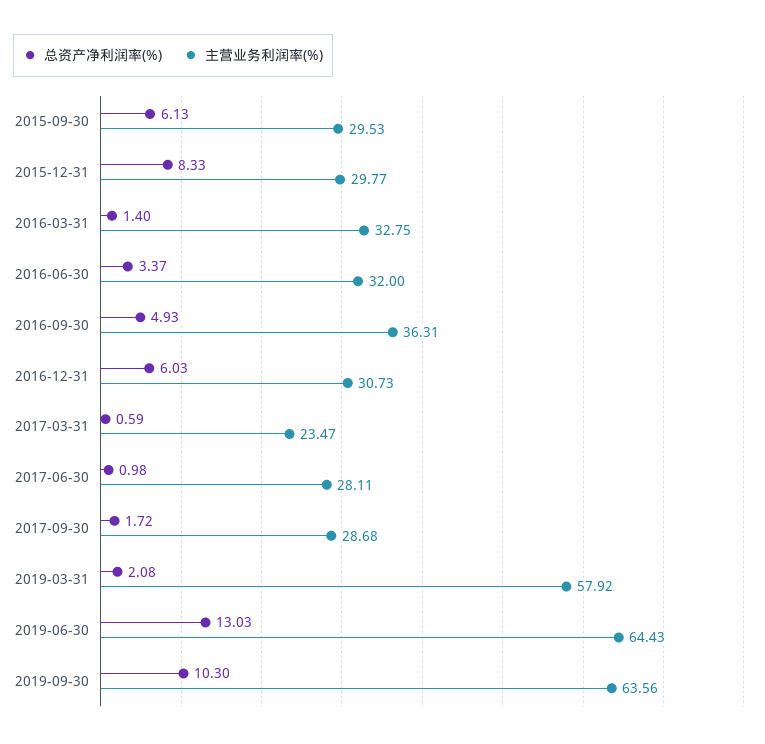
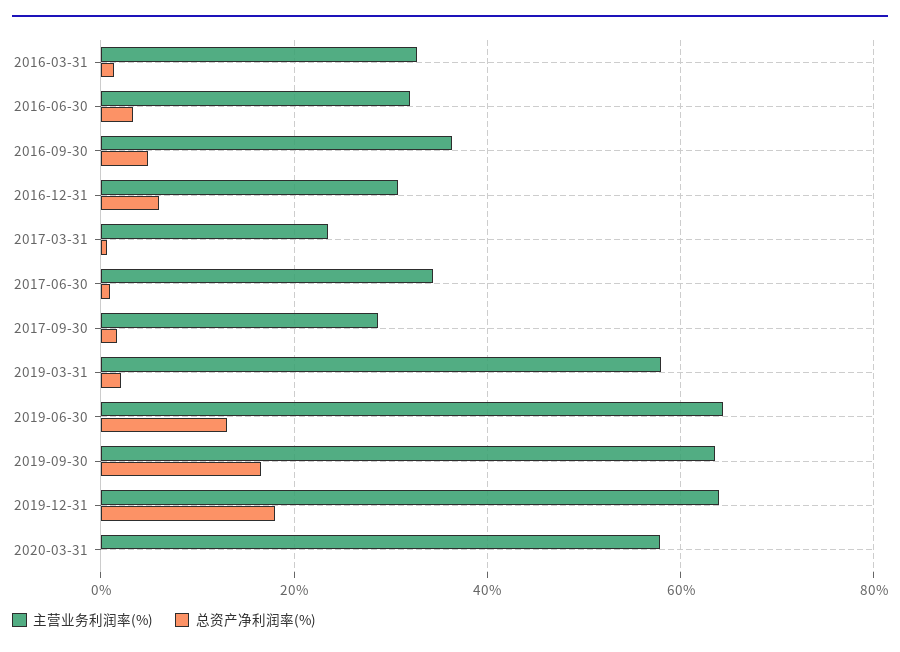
总资产净利润率(%), 2015-09-30: 6.13 -> none
主营业务利润率(%), 2015-09-30: 29.53 -> none
总资产净利润率(%), 2015-12-31: 8.33 -> none
主营业务利润率(%), 2015-12-31: 29.77 -> none
主营业务利润率(%), 2017-06-30: 28.11 -> 34
总资产净利润率(%), 2019-09-30: 10.3 -> 16
主营业务利润率(%), 2019-12-31: none -> 64
总资产净利润率(%), 2019-12-31: none -> 18
主营业务利润率(%), 2020-03-31: none -> 58
总资产净利润率(%), 2020-03-31: none -> 0

